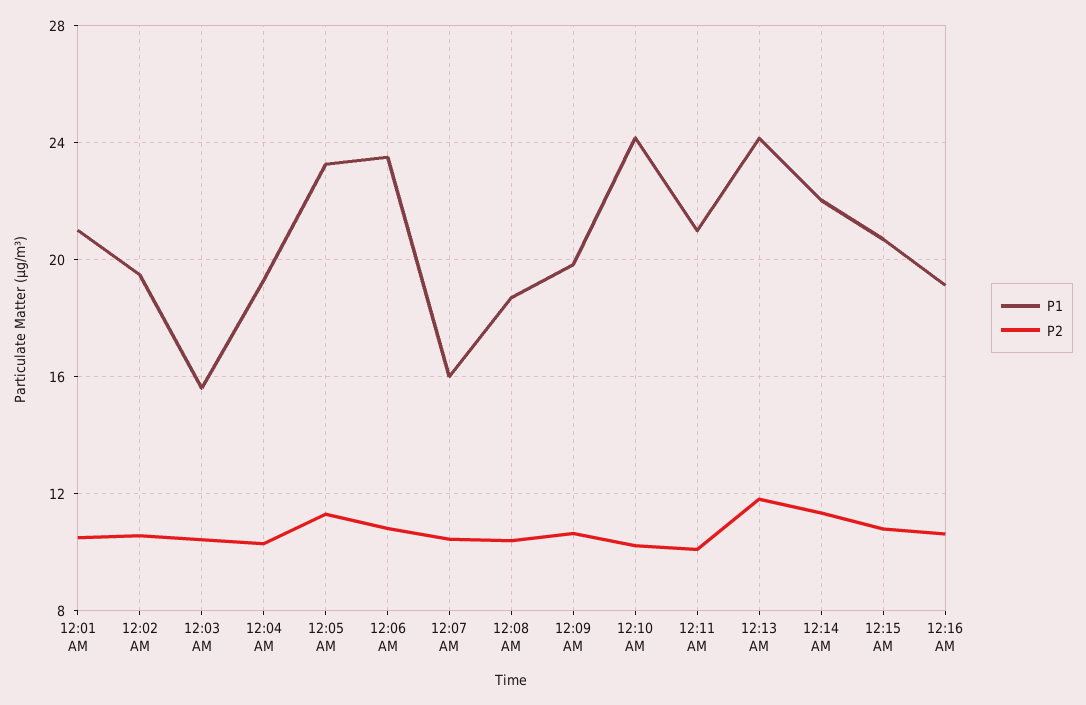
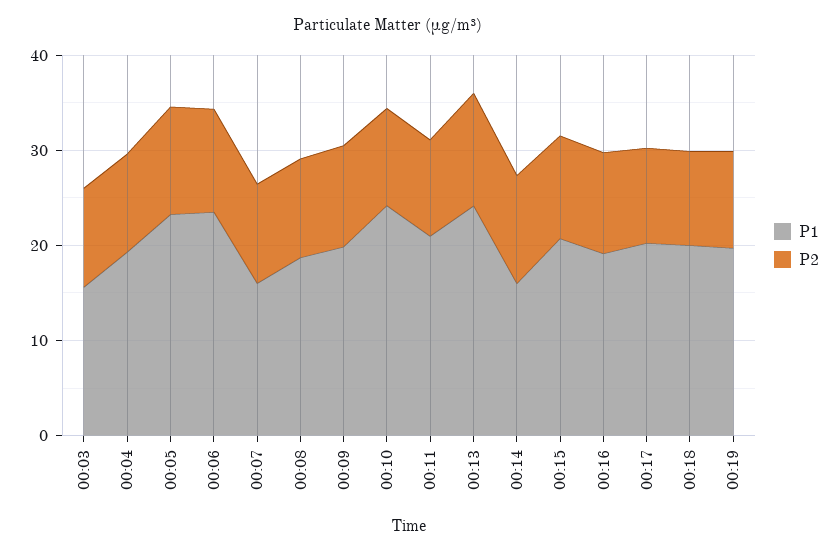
P1, 12:01 AM: 21 -> none
P2, 12:01 AM: 10.5 -> none
P1, 12:02 AM: 19.5 -> none
P2, 12:02 AM: 10.5 -> none
P1, 12:14 AM: 22 -> 16
P1, 00:17: none -> 20
P2, 00:17: none -> 10
P1, 00:18: none -> 20
P2, 00:18: none -> 10
P1, 00:19: none -> 20
P2, 00:19: none -> 10

